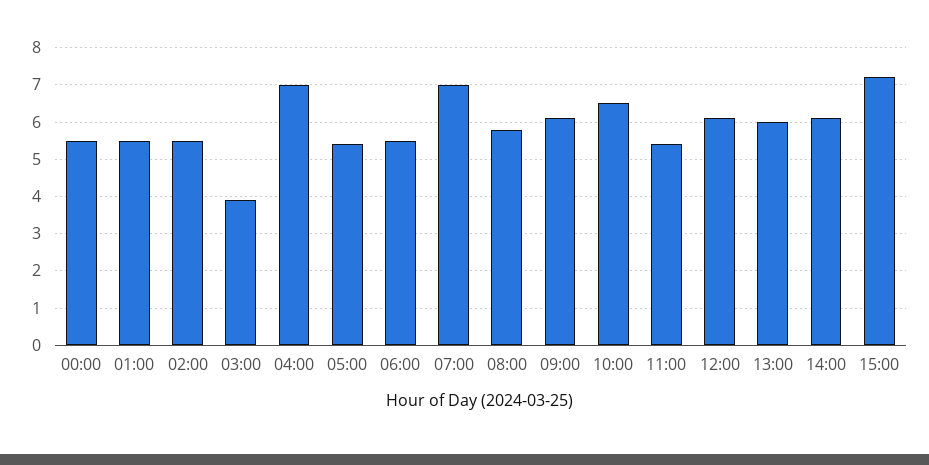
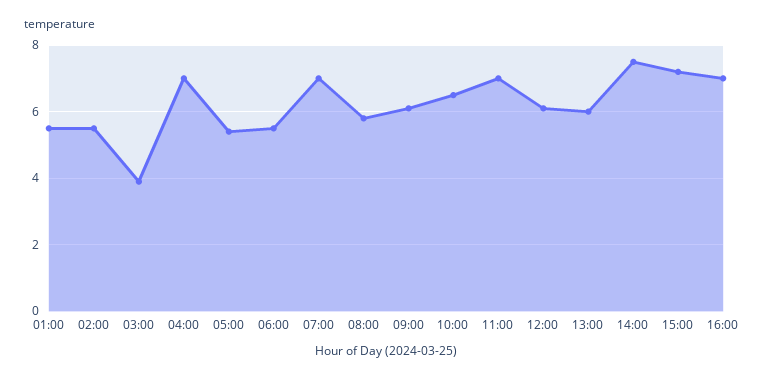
00:00: 5.5 -> none
11:00: 5.5 -> 7
14:00: 6 -> 7.5
16:00: none -> 7

